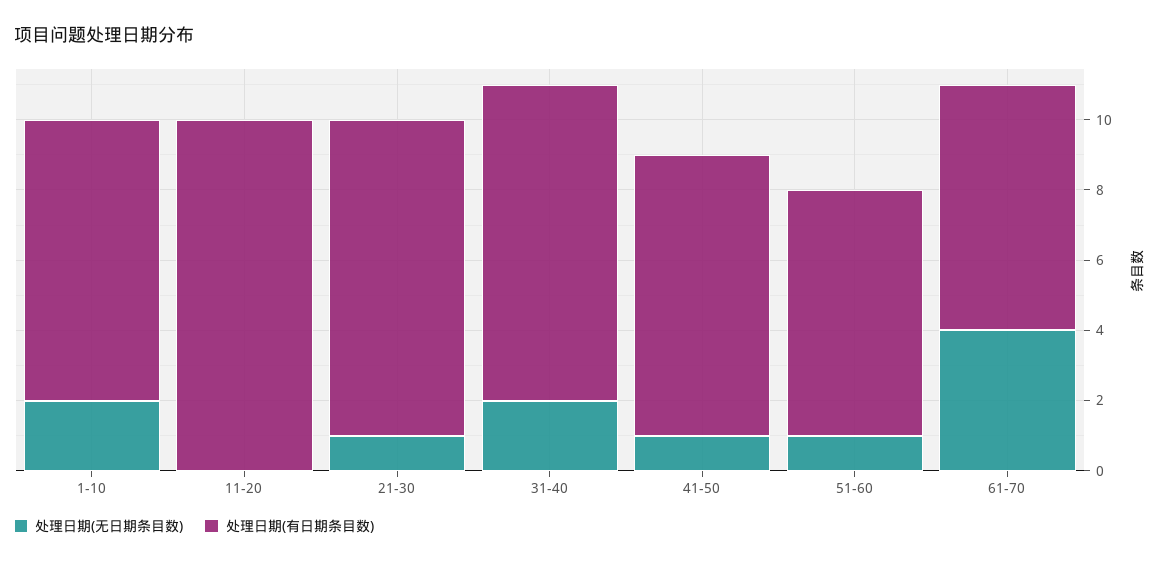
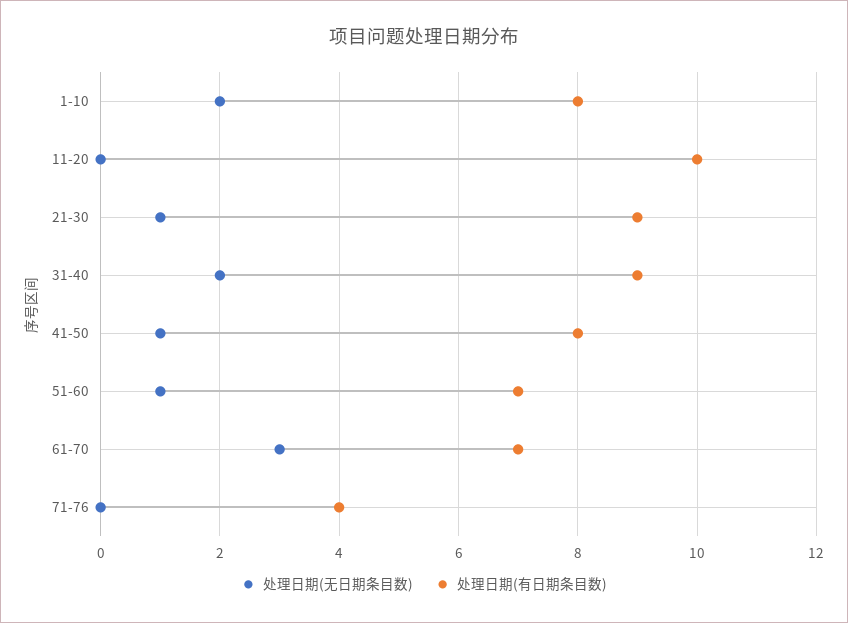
处理日期(无日期条目数), 61-70: 4 -> 3
处理日期(无日期条目数), 71-76: none -> 0
处理日期(有日期条目数), 71-76: none -> 4

